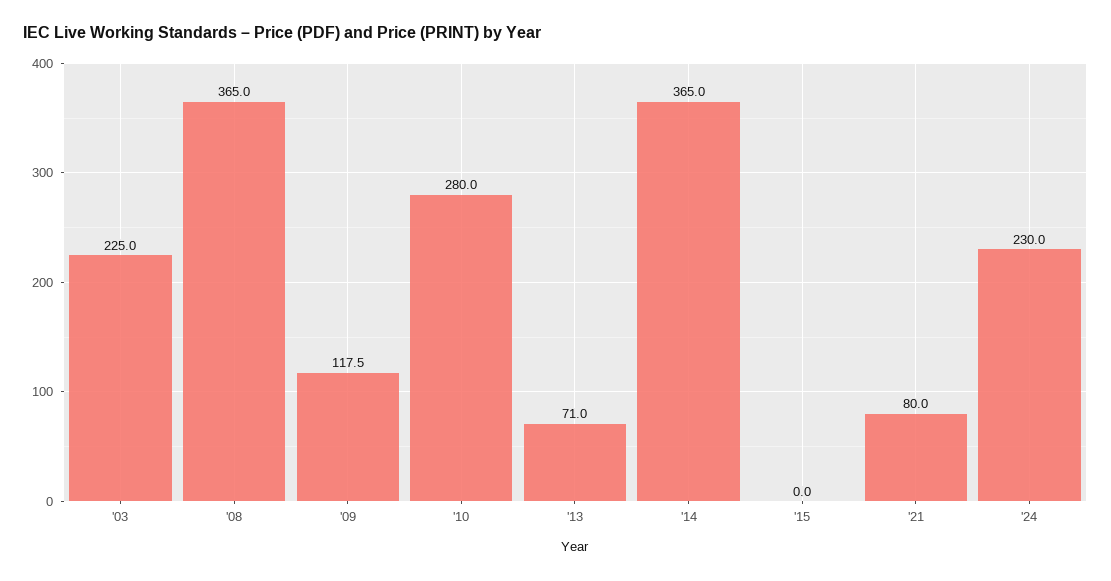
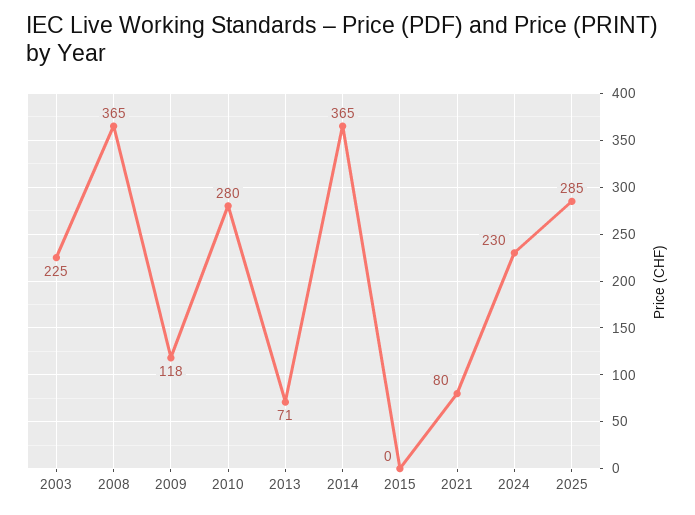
2025: none -> 285

